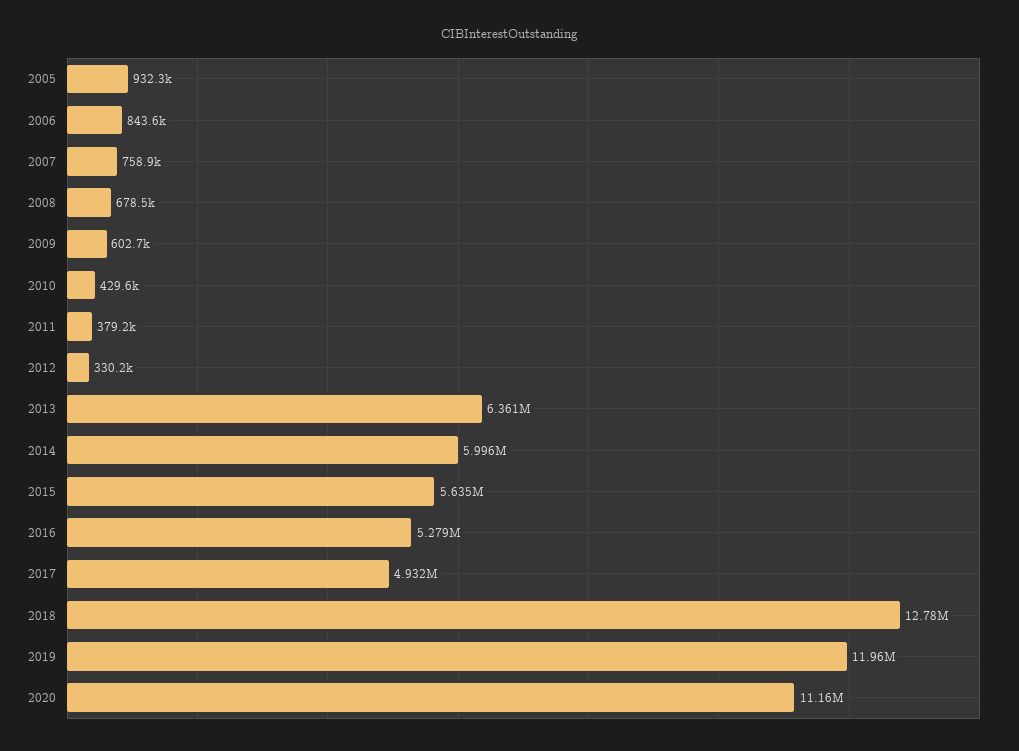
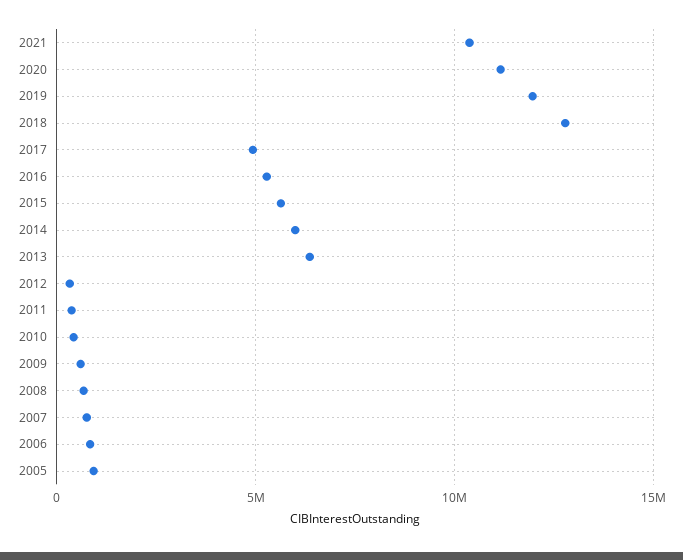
2021: none -> 10500000

